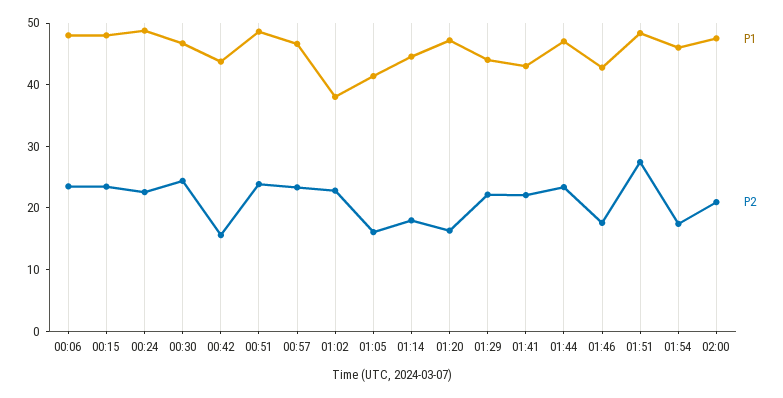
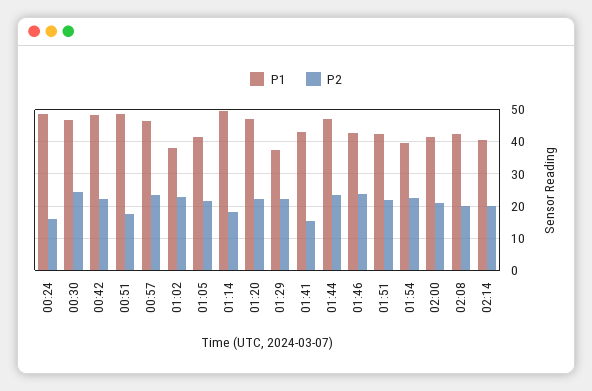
P1, 00:06: 48 -> none
P2, 00:06: 24 -> none
P1, 00:15: 48 -> none
P2, 00:15: 24 -> none
P2, 00:24: 22 -> 16
P1, 00:42: 44 -> 48
P2, 00:42: 16 -> 22
P2, 00:51: 24 -> 18
P2, 01:05: 16 -> 22
P1, 01:14: 44 -> 50
P2, 01:20: 16 -> 22
P1, 01:29: 44 -> 38
P2, 01:41: 22 -> 16
P2, 01:46: 18 -> 24
P1, 01:51: 48 -> 42
P2, 01:51: 28 -> 22
P1, 01:54: 46 -> 40
P2, 01:54: 18 -> 22
P1, 02:00: 48 -> 42
P1, 02:08: none -> 42
P2, 02:08: none -> 20
P1, 02:14: none -> 40
P2, 02:14: none -> 20

